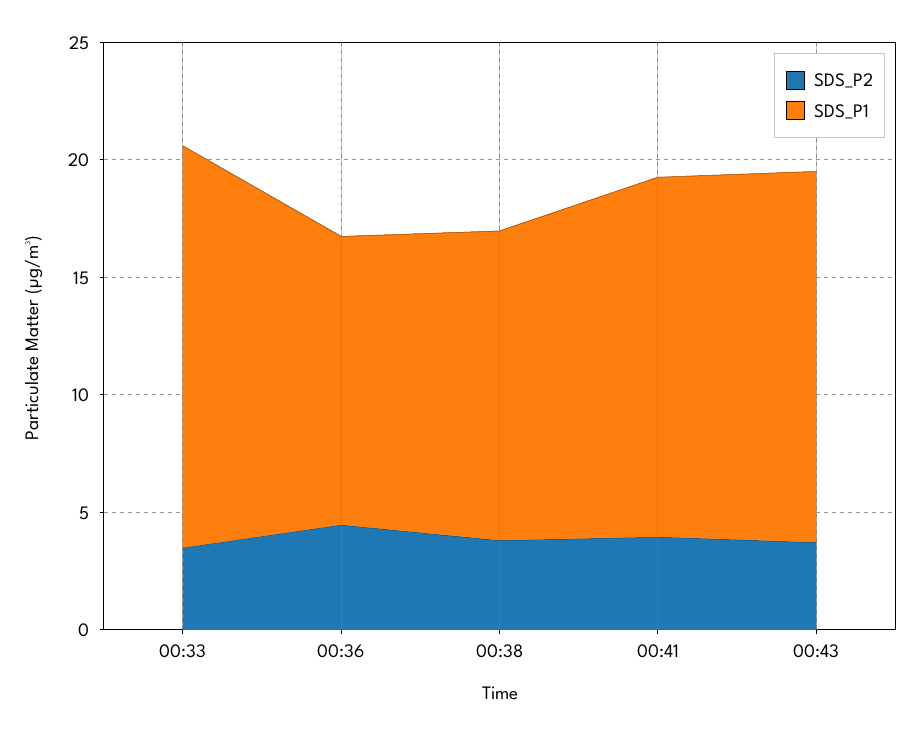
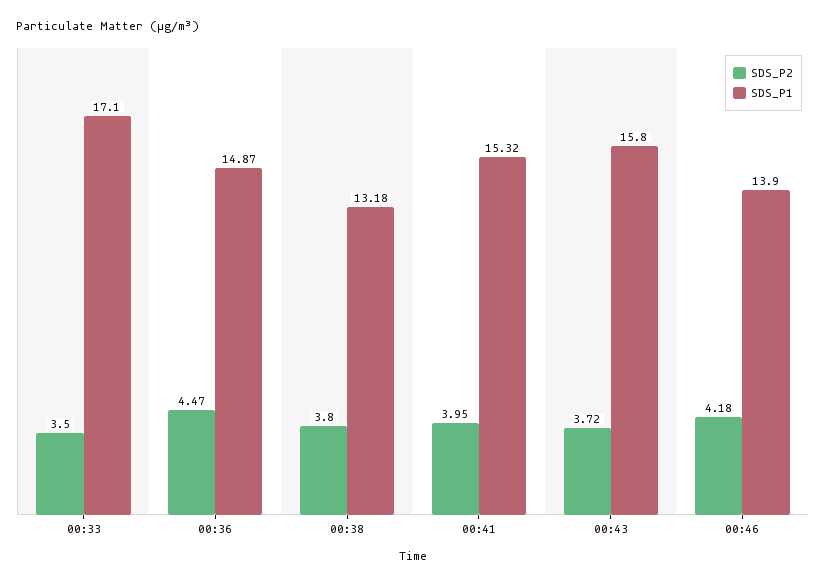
SDS_P1, 00:36: 12 -> 14.87
SDS_P2, 00:46: none -> 4.18
SDS_P1, 00:46: none -> 13.9

